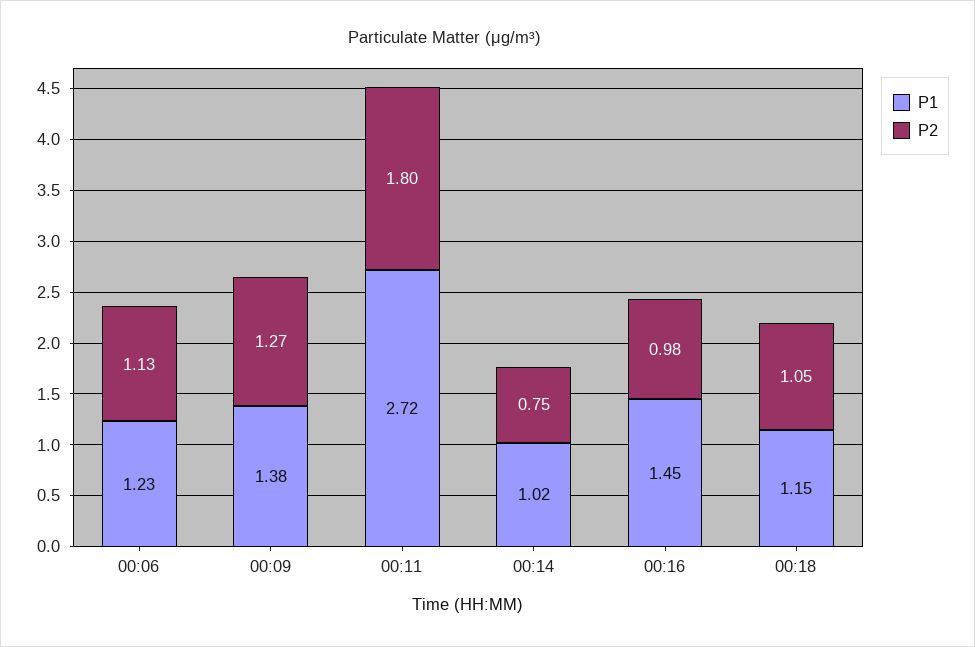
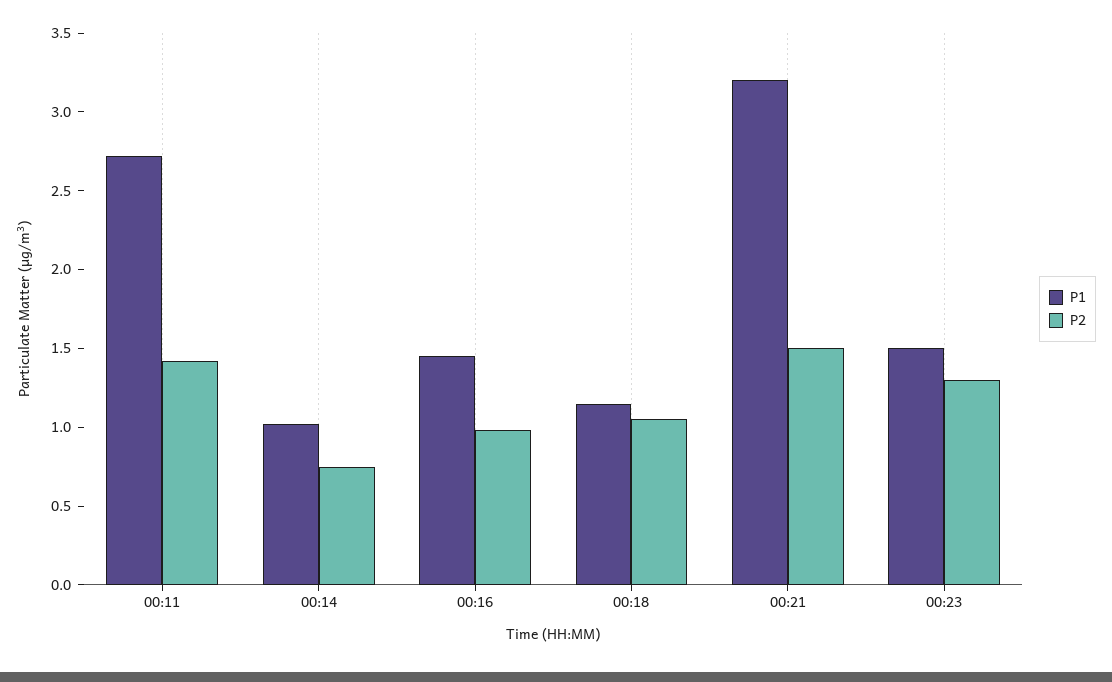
P1, 00:06: 1.23 -> none
P2, 00:06: 1.13 -> none
P1, 00:09: 1.38 -> none
P2, 00:09: 1.27 -> none
P2, 00:11: 1.8 -> 1.4
P1, 00:21: none -> 3.2
P2, 00:21: none -> 1.5
P1, 00:23: none -> 1.5
P2, 00:23: none -> 1.3

